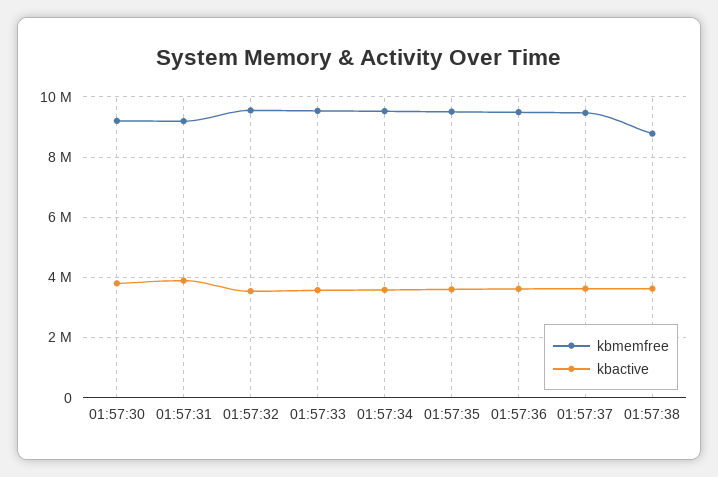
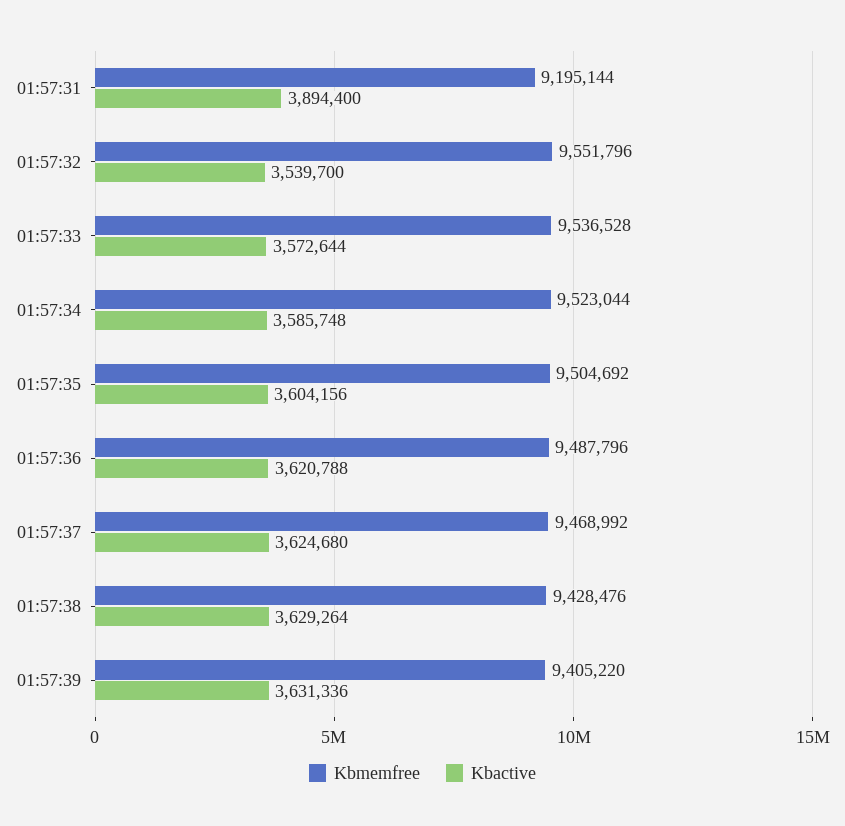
kbmemfree, 01:57:30: 9200000 -> none
kbactive, 01:57:30: 3800000 -> none
kbmemfree, 01:57:38: 8800000 -> 9428476
kbmemfree, 01:57:39: none -> 9405220
kbactive, 01:57:39: none -> 3631336

